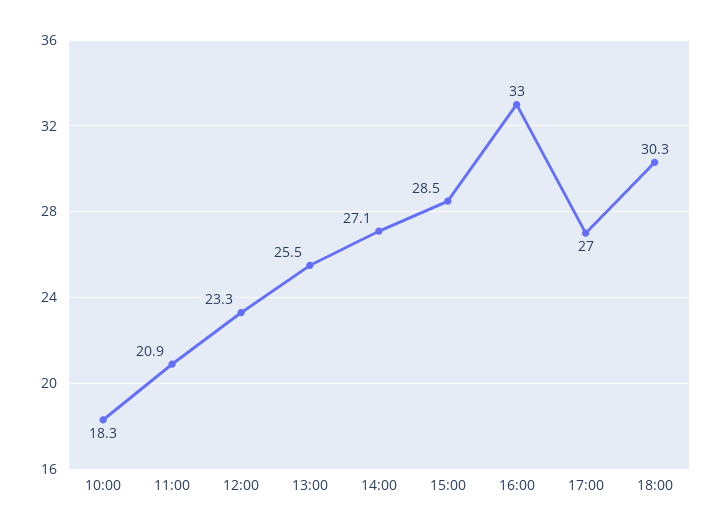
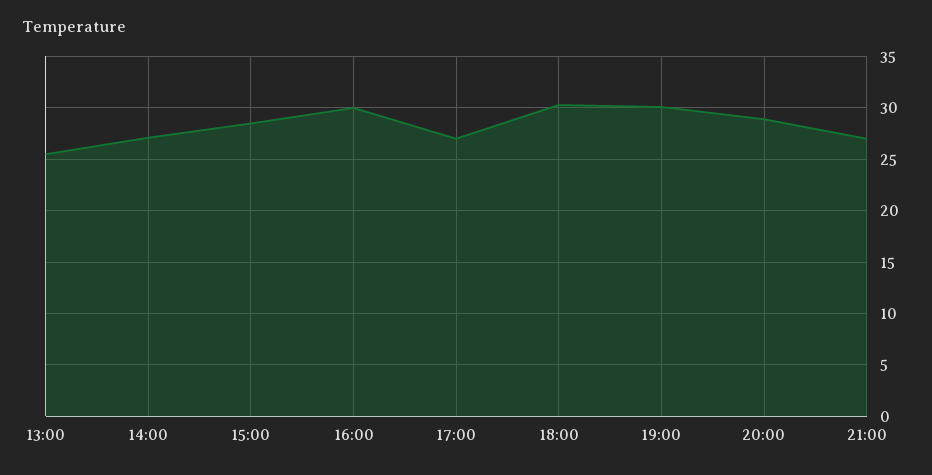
10:00: 18.3 -> none
11:00: 20.9 -> none
12:00: 23.3 -> none
16:00: 33 -> 30
19:00: none -> 30
20:00: none -> 29
21:00: none -> 27

